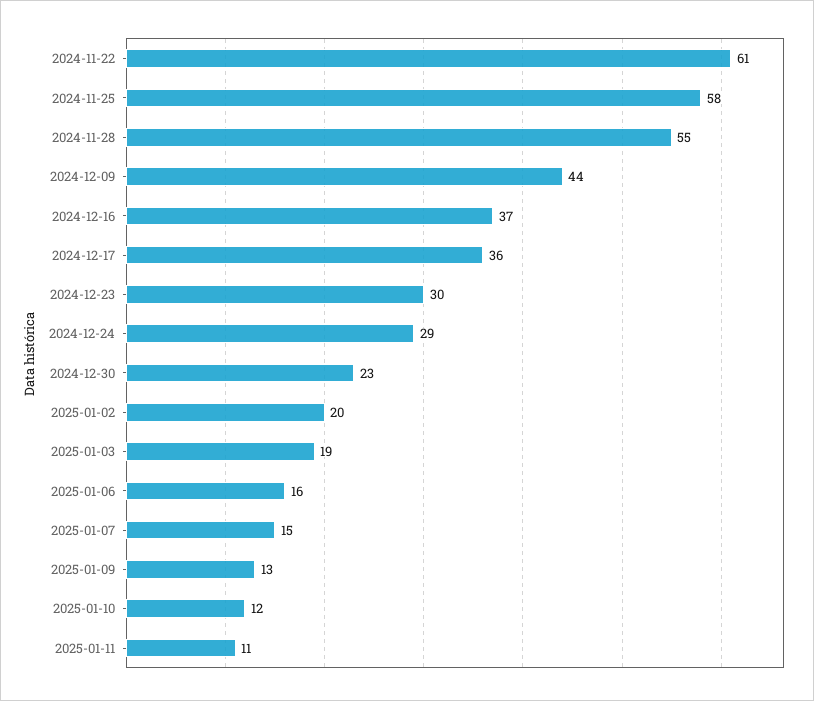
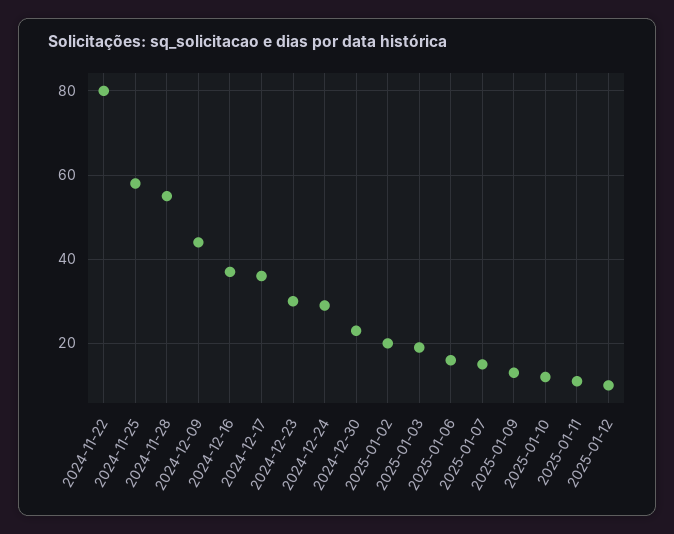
2024-11-22: 61 -> 80
2025-01-12: none -> 10

